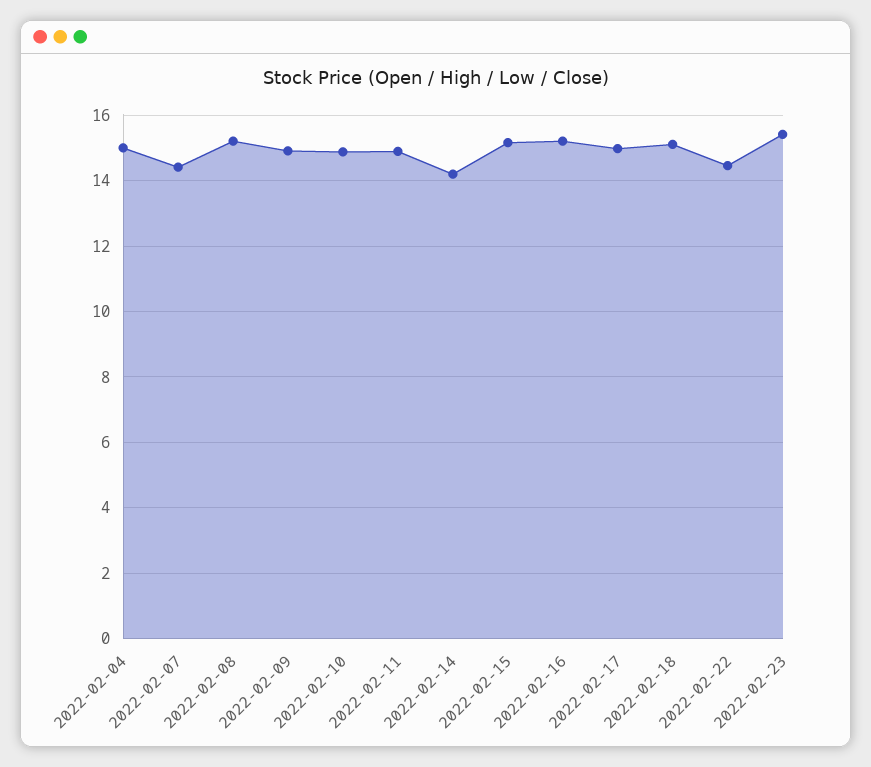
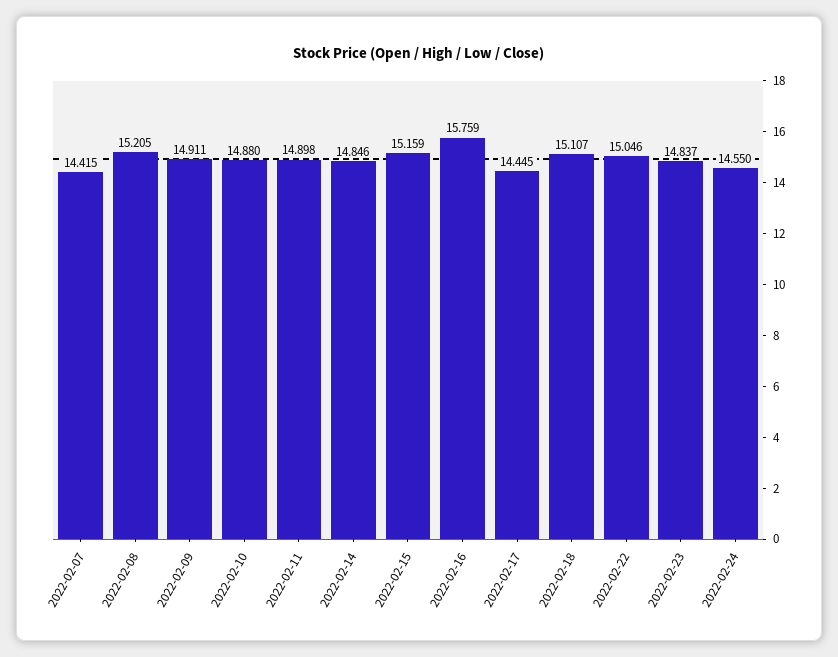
2022-02-04: 15 -> none
2022-02-14: 14.2 -> 14.846
2022-02-16: 15.2 -> 15.759
2022-02-17: 15 -> 14.445
2022-02-22: 14.4 -> 15.046
2022-02-23: 15.4 -> 14.837
2022-02-24: none -> 14.55

